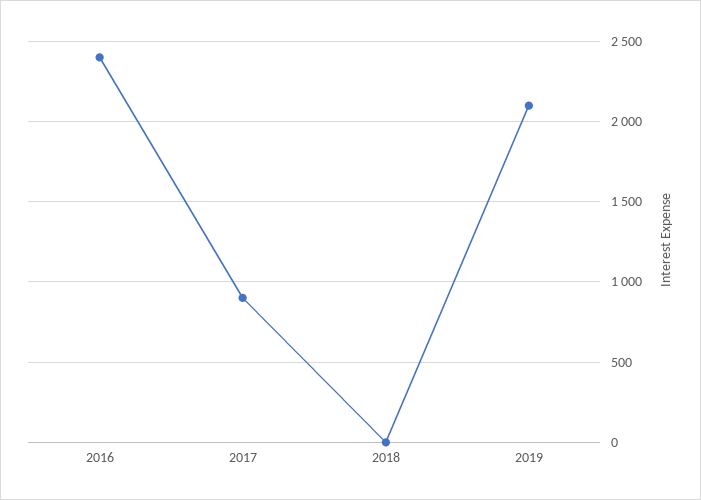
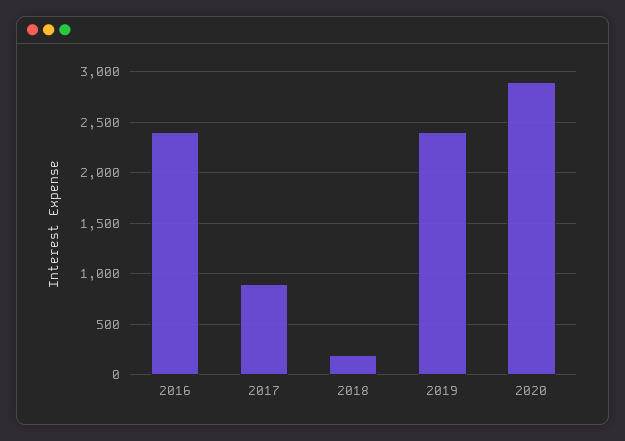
2018: 0 -> 200
2019: 2100 -> 2400
2020: none -> 2900

